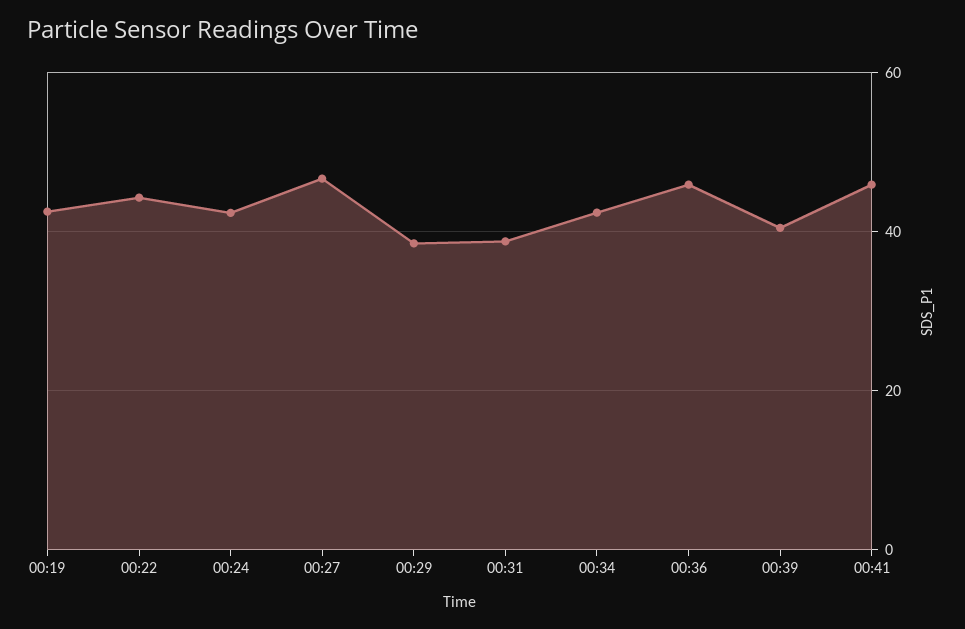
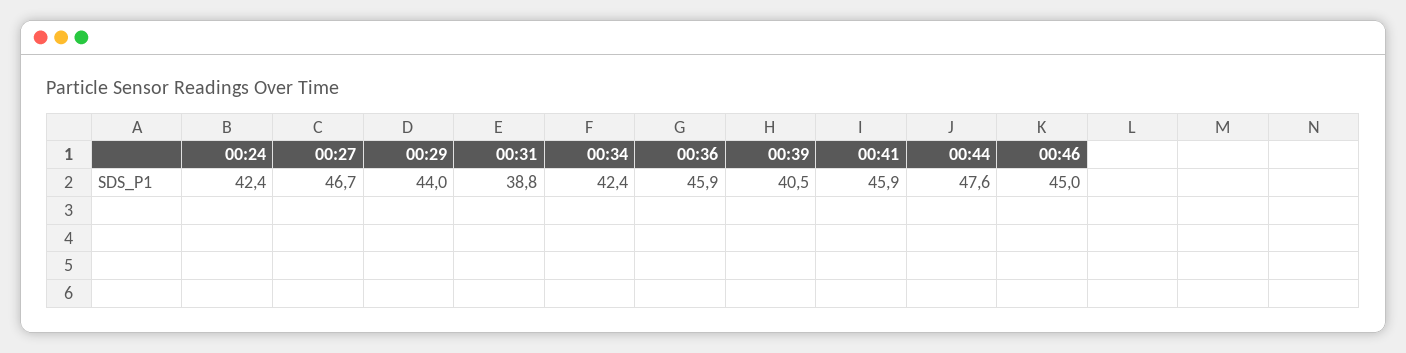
00:19: 42 -> none
00:22: 44 -> none
00:29: 38 -> 44
00:44: none -> 47.6
00:46: none -> 45

